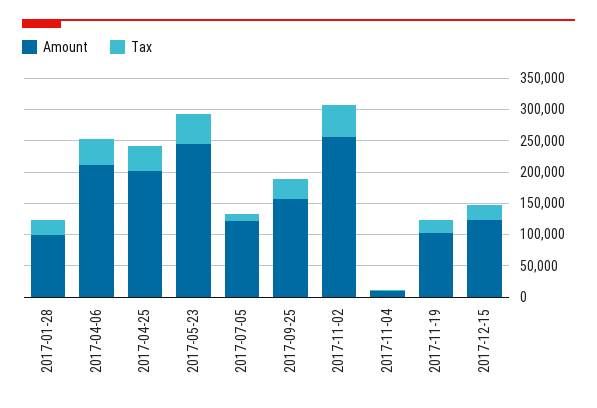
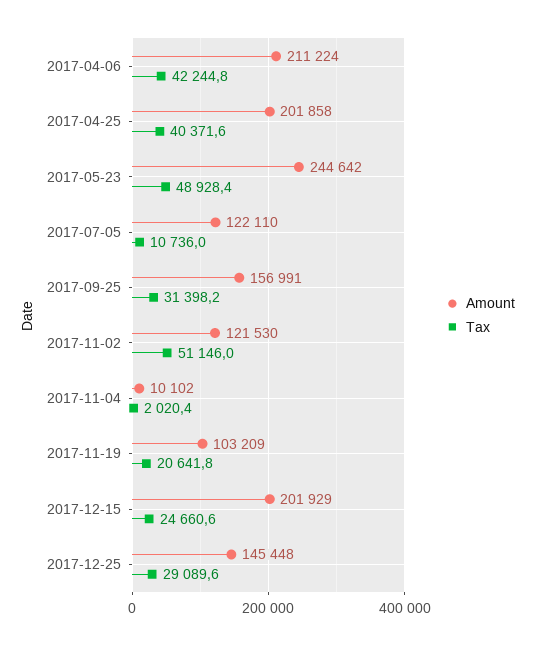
Amount, 2017-01-28: 100000 -> none
Tax, 2017-01-28: 25000 -> none
Amount, 2017-11-02: 250000 -> 121530
Amount, 2017-12-15: 125000 -> 201929
Amount, 2017-12-25: none -> 145448
Tax, 2017-12-25: none -> 29089.6

